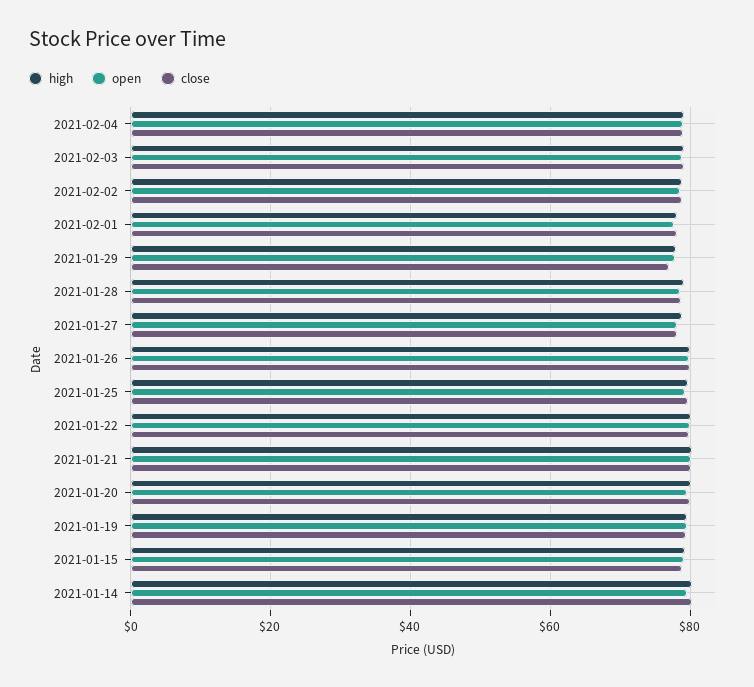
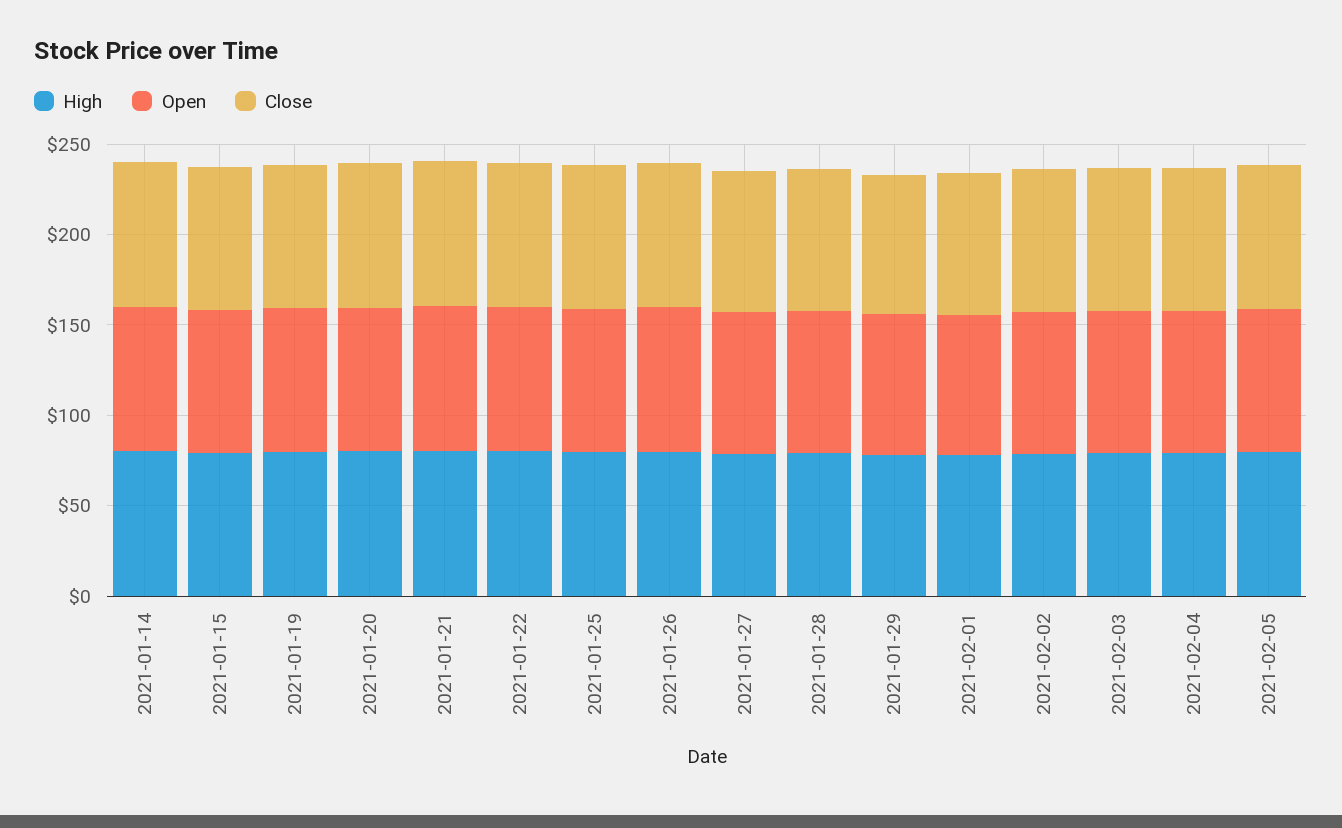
high, 2021-02-05: none -> 80
open, 2021-02-05: none -> 80
close, 2021-02-05: none -> 80

